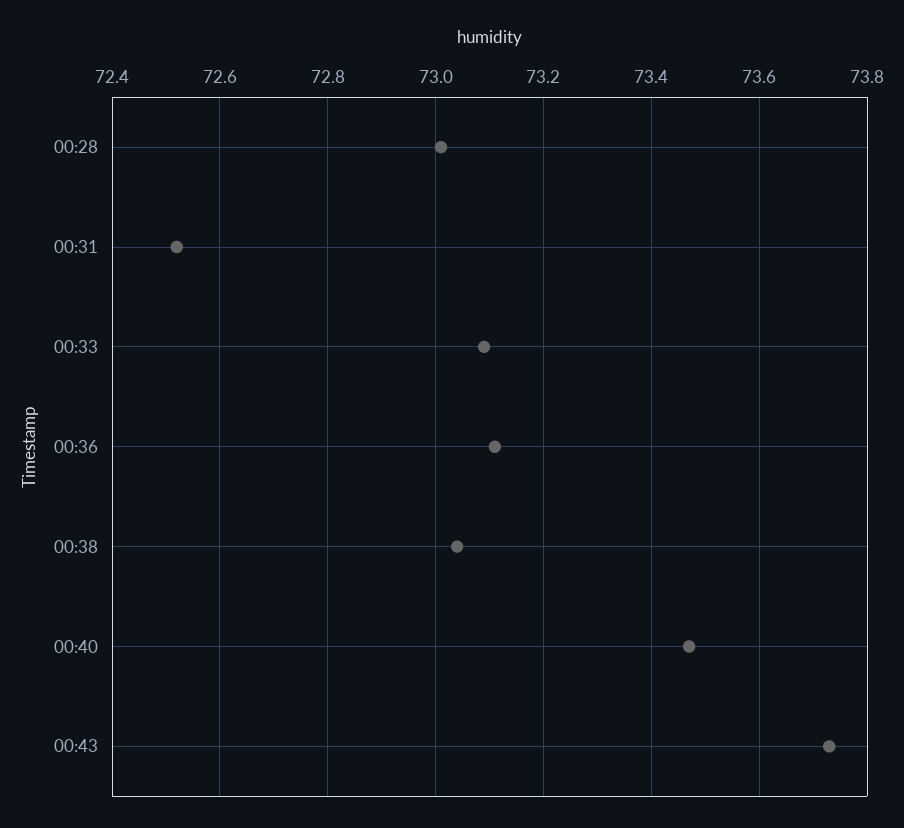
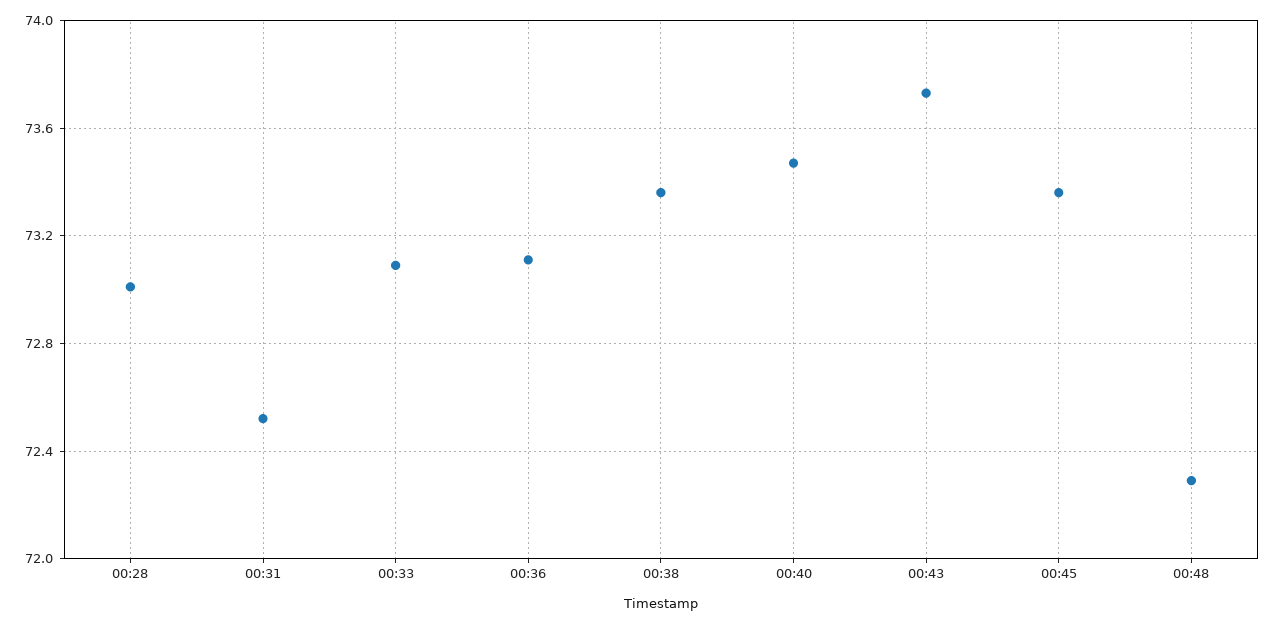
00:38: 73.05 -> 73.35
00:45: none -> 73.35
00:48: none -> 72.3

